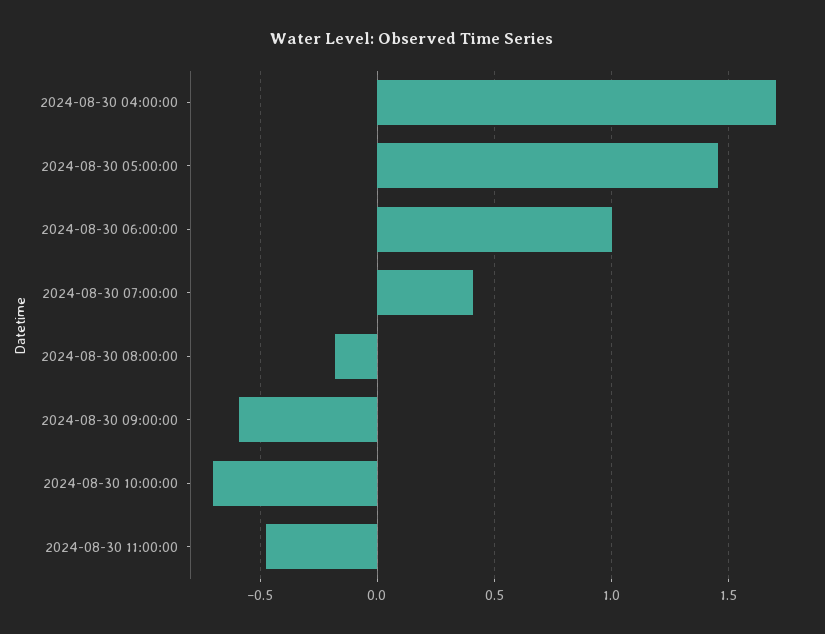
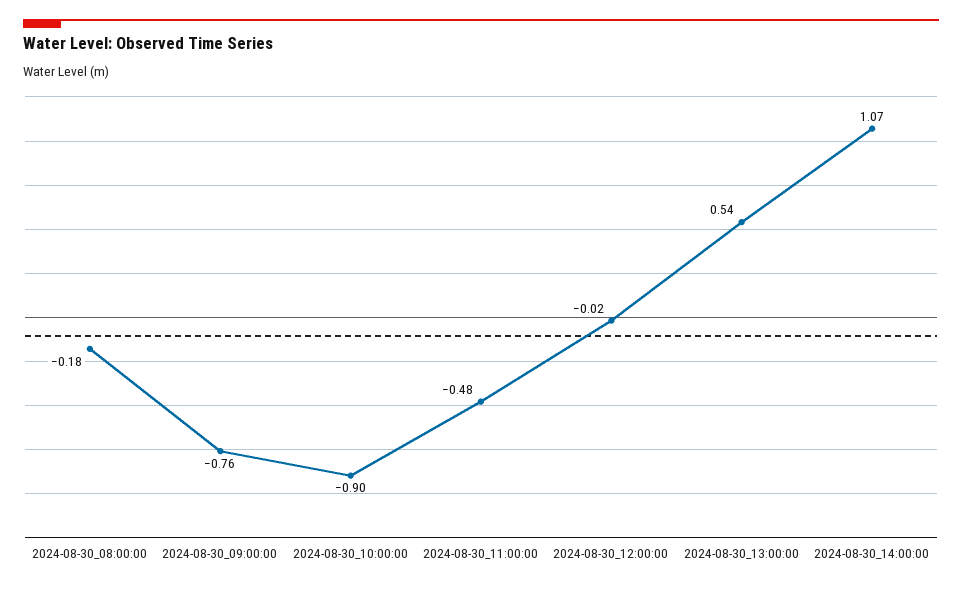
2024-08-30 04:00:00: 1.7 -> none
2024-08-30 05:00:00: 1.45 -> none
2024-08-30 06:00:00: 1 -> none
2024-08-30 07:00:00: 0.4 -> none
2024-08-30 09:00:00: -0.6 -> -0.76
2024-08-30 10:00:00: -0.7 -> -0.9
2024-08-30_12:00:00: none -> -0.02
2024-08-30_13:00:00: none -> 0.54
2024-08-30_14:00:00: none -> 1.07

